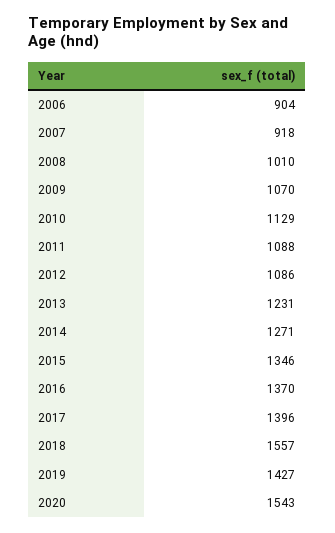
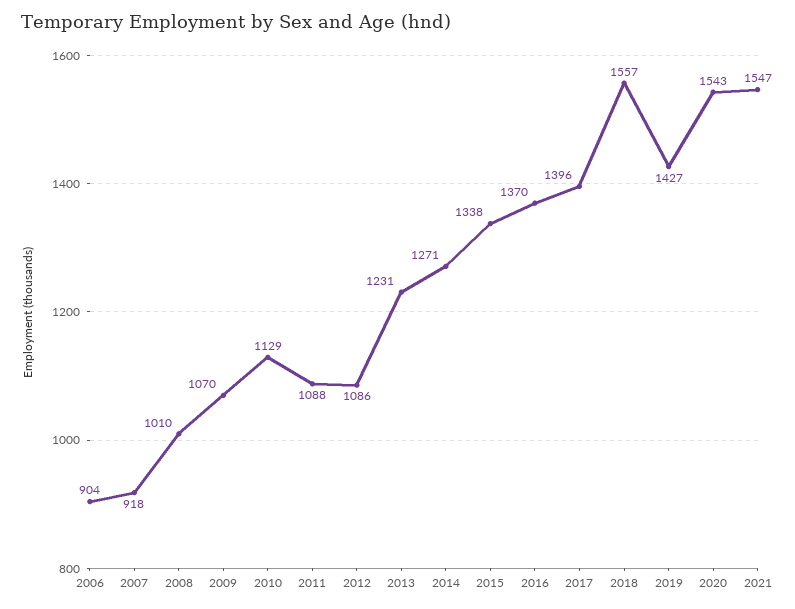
2015: 1346 -> 1338
2021: none -> 1547

